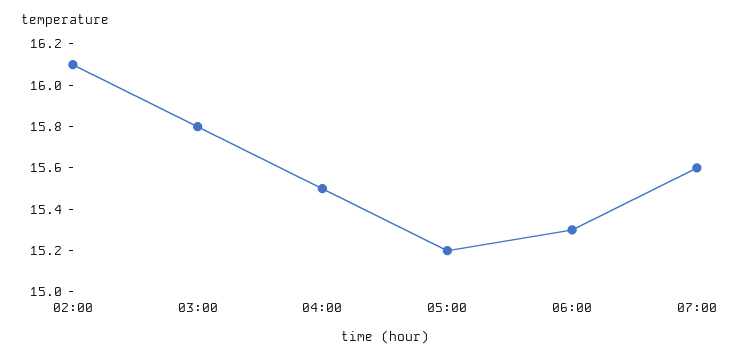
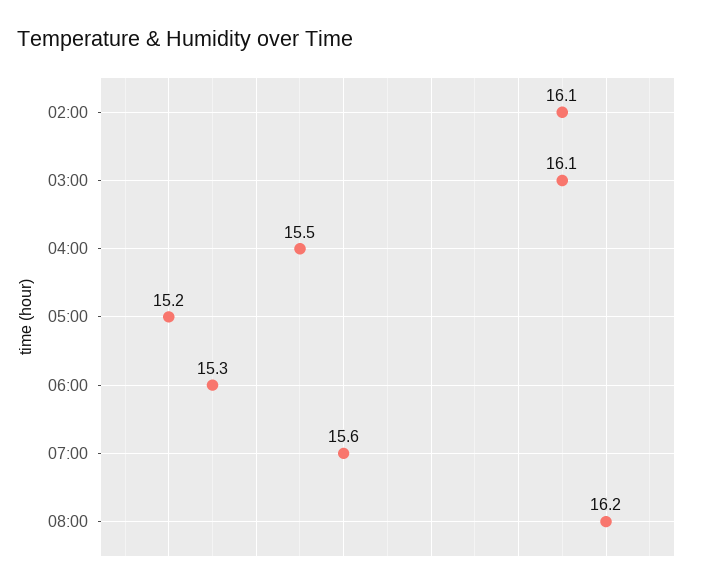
03:00: 15.8 -> 16.1
08:00: none -> 16.2

